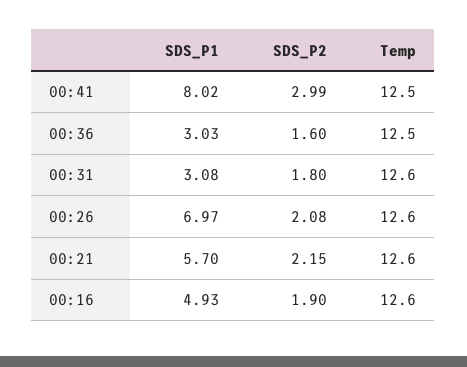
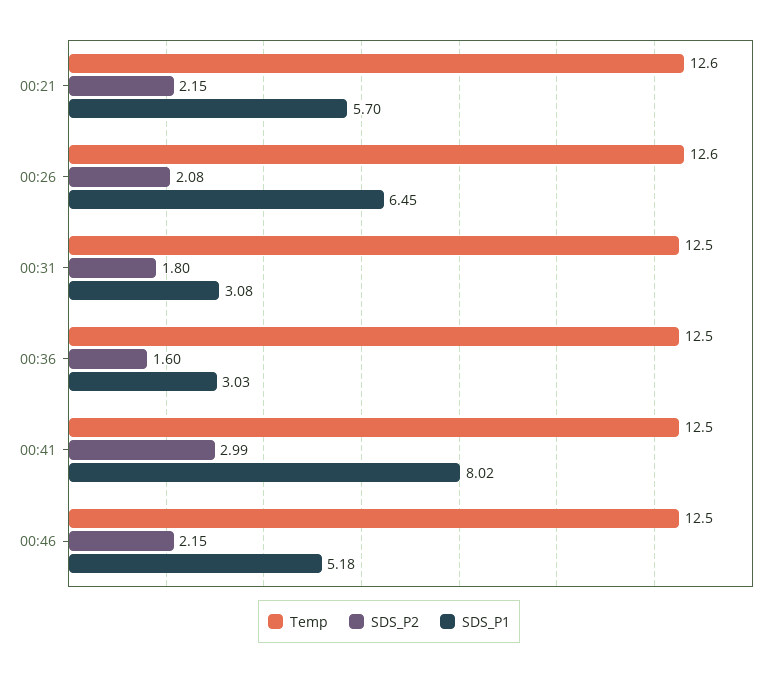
Temp, 00:31: 12.6 -> 12.5
SDS_P1, 00:26: 6.97 -> 6.45
SDS_P1, 00:16: 4.93 -> none
SDS_P2, 00:16: 1.9 -> none
Temp, 00:16: 12.6 -> none
Temp, 00:46: none -> 12.5
SDS_P2, 00:46: none -> 2.15
SDS_P1, 00:46: none -> 5.18

